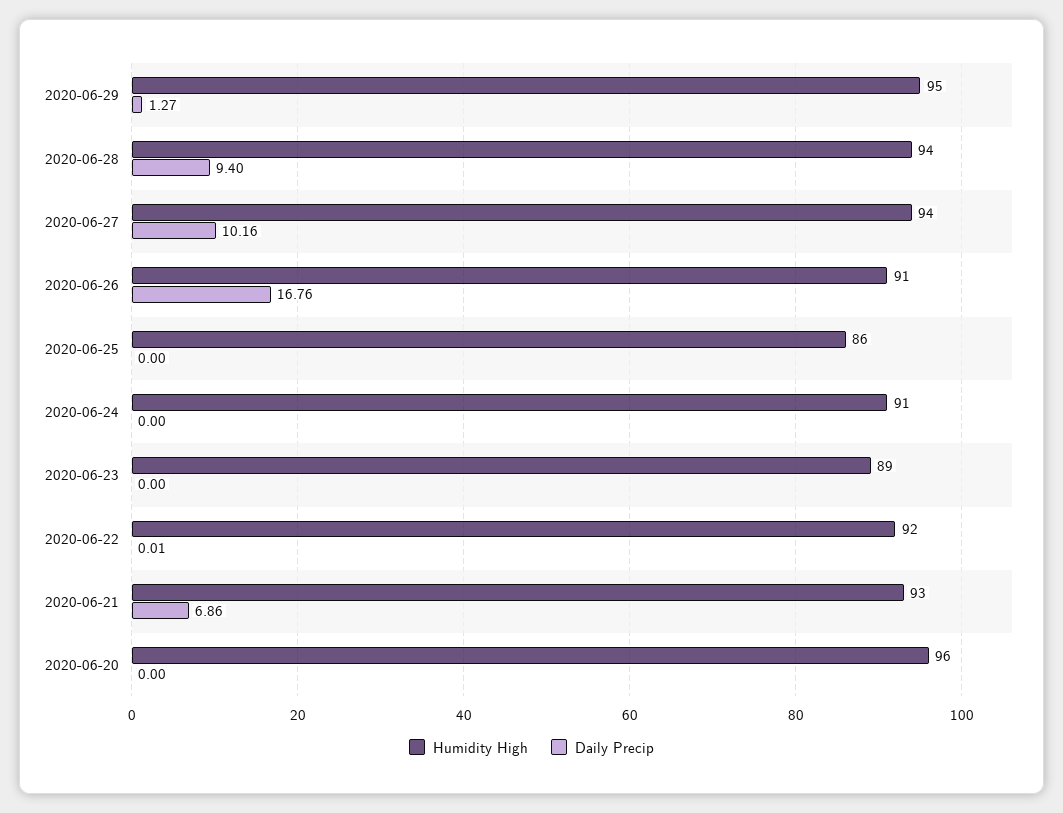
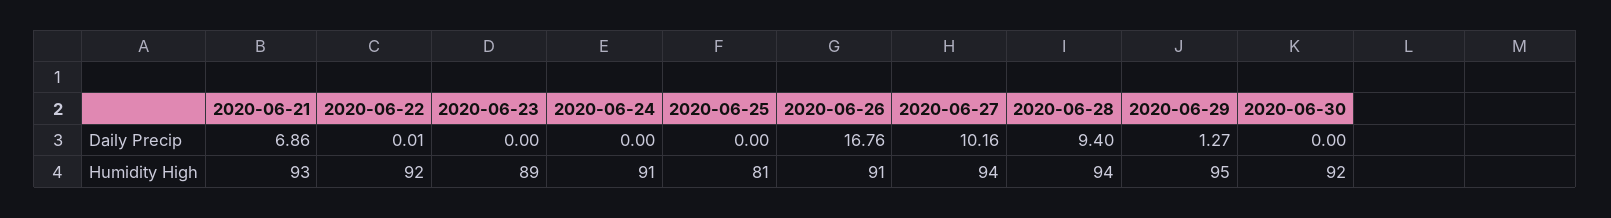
Humidity High, 2020-06-25: 86 -> 81
Humidity High, 2020-06-20: 96 -> none
Daily Precip, 2020-06-20: 0 -> none
Daily Precip, 2020-06-30: none -> 0
Humidity High, 2020-06-30: none -> 92

